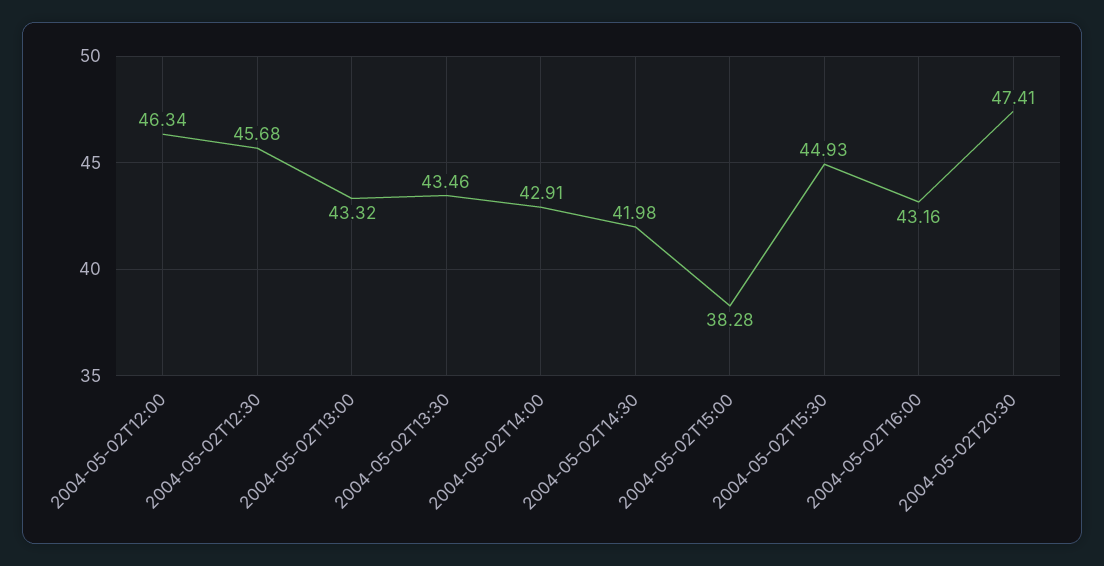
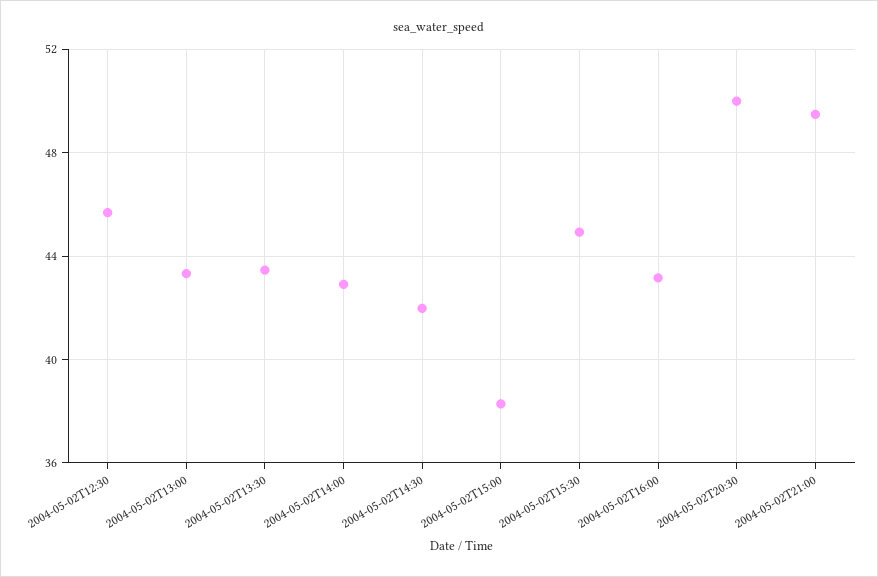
2004-05-02T12:00: 46.34 -> none
2004-05-02T20:30: 47.41 -> 50
2004-05-02T21:00: none -> 49.5

